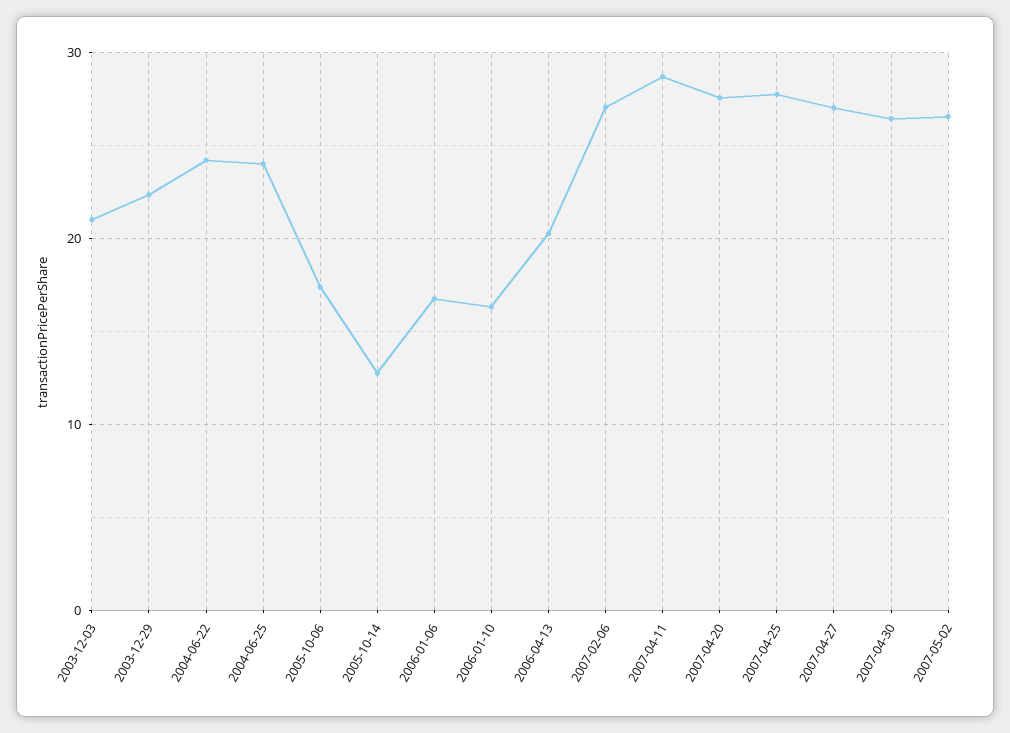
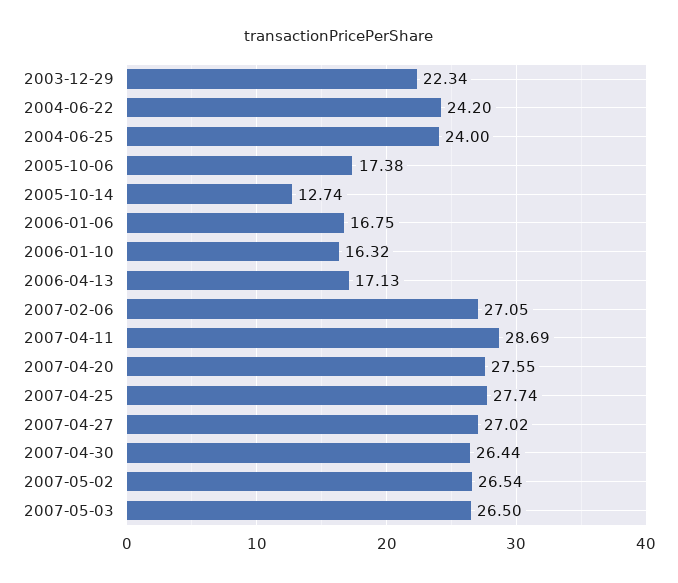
2003-12-03: 21 -> none
2006-04-13: 20 -> 17.13
2007-05-03: none -> 26.5

